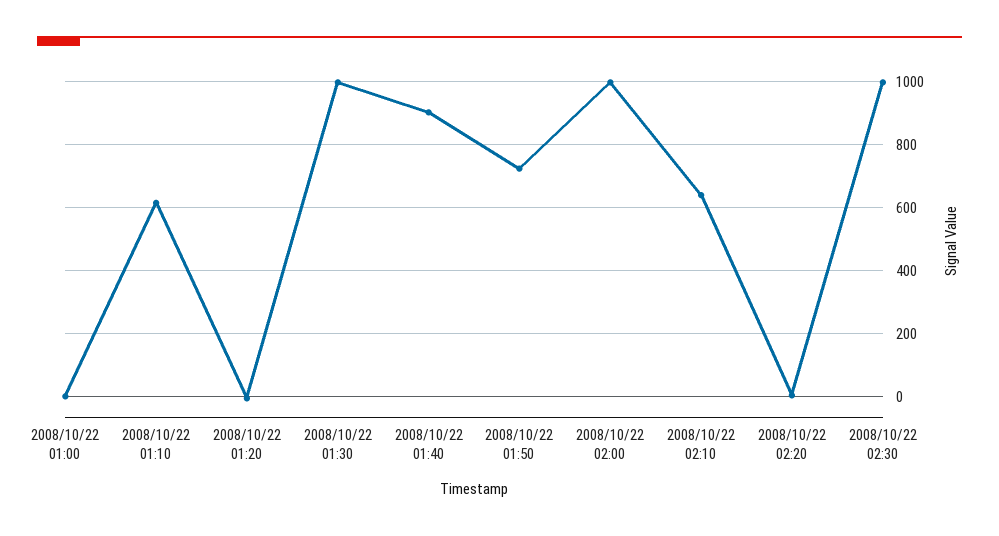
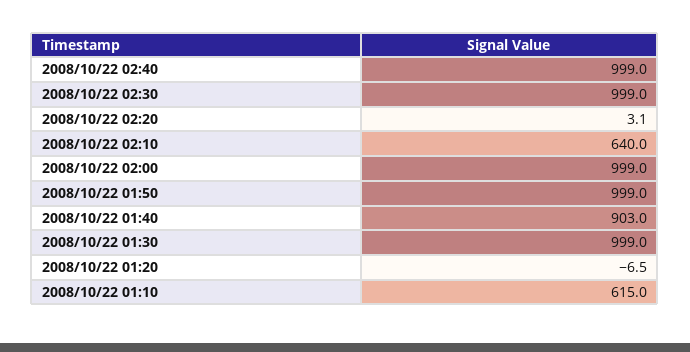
2008/10/22 01:00: 0 -> none
2008/10/22 01:50: 720 -> 999
2008/10/22 02:40: none -> 999

